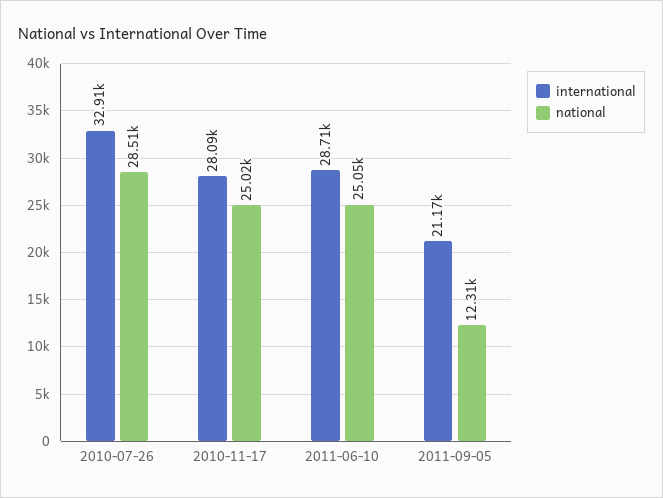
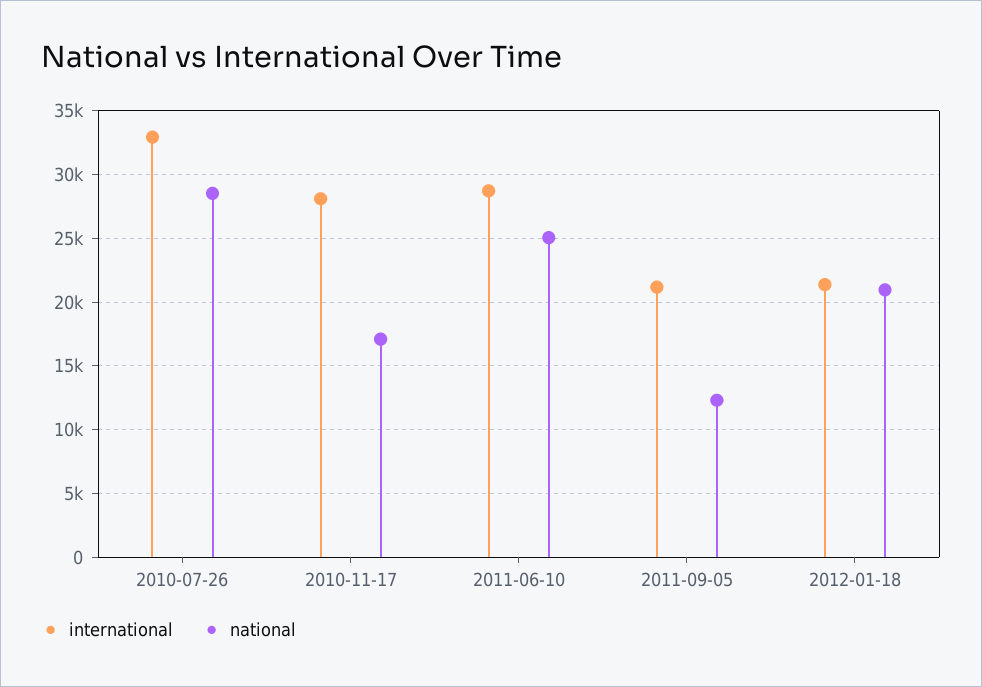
national, 2010-11-17: 25020 -> 17000
international, 2012-01-18: none -> 21500
national, 2012-01-18: none -> 21000

